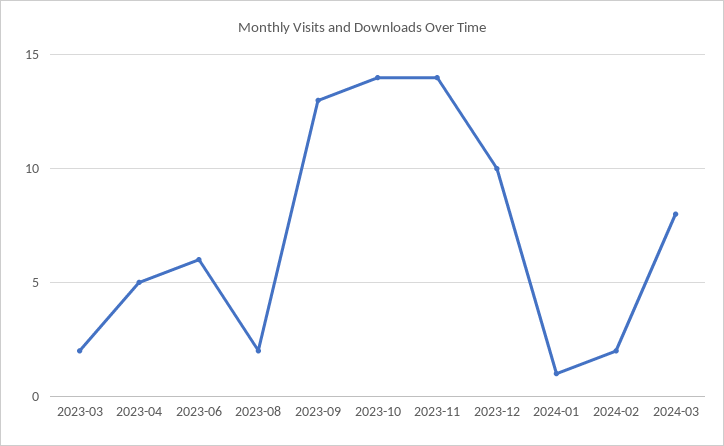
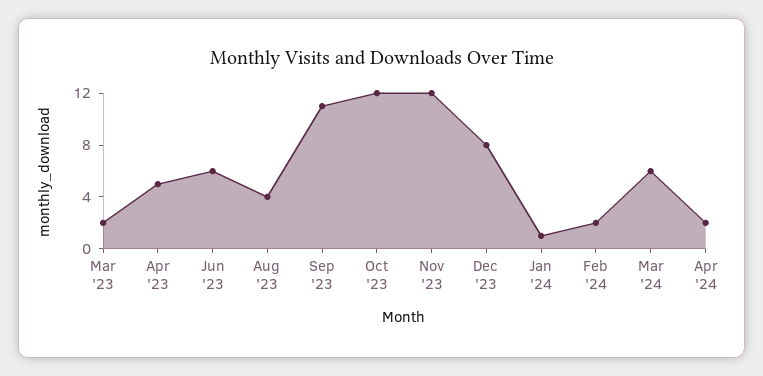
2023-08: 2 -> 4
2023-09: 13 -> 11
2023-10: 14 -> 12
2023-11: 14 -> 12
2023-12: 10 -> 8
2024-03: 8 -> 6
Apr '24: none -> 2

